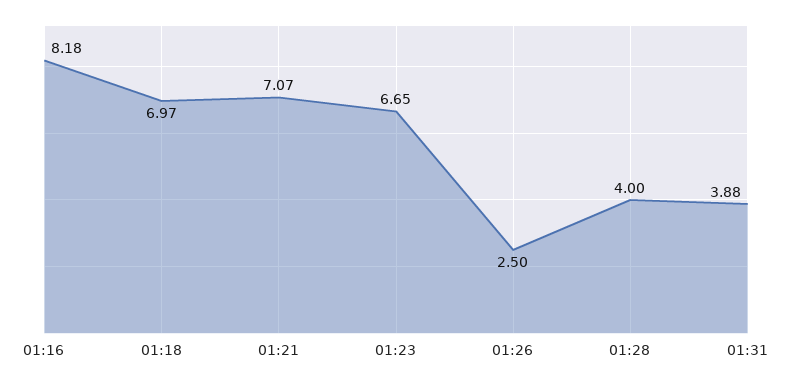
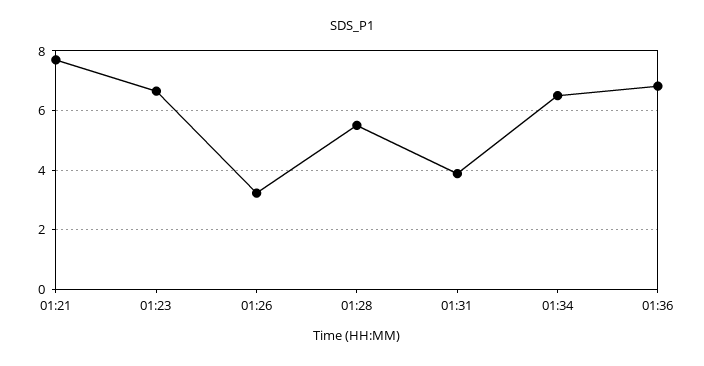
01:16: 8.18 -> none
01:18: 6.97 -> none
01:21: 7.07 -> 7.75
01:26: 2.5 -> 3.25
01:28: 4 -> 5.5
01:34: none -> 6.5
01:36: none -> 6.75

